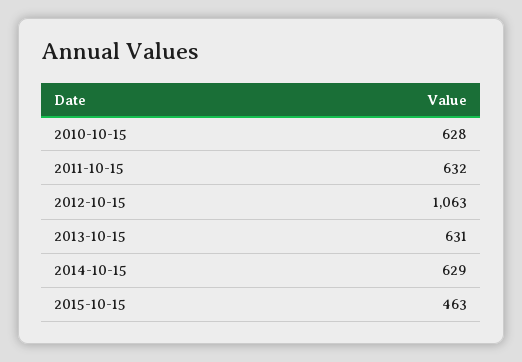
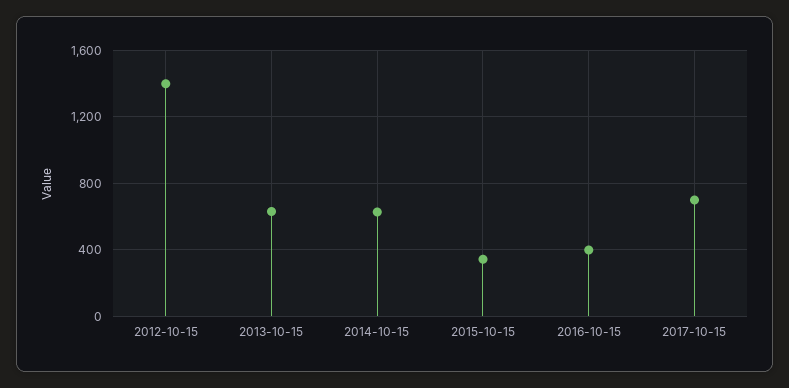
2010-10-15: 628 -> none
2011-10-15: 632 -> none
2012-10-15: 1063 -> 1400
2015-10-15: 463 -> 350
2016-10-15: none -> 400
2017-10-15: none -> 700

